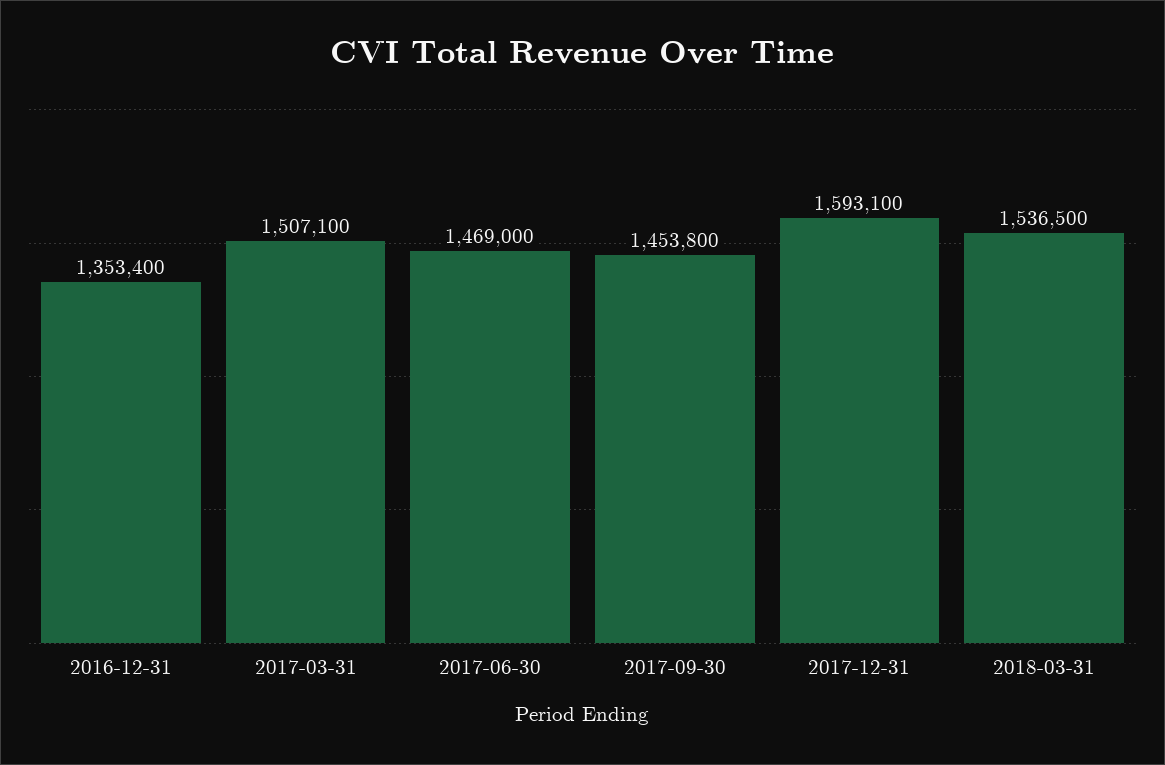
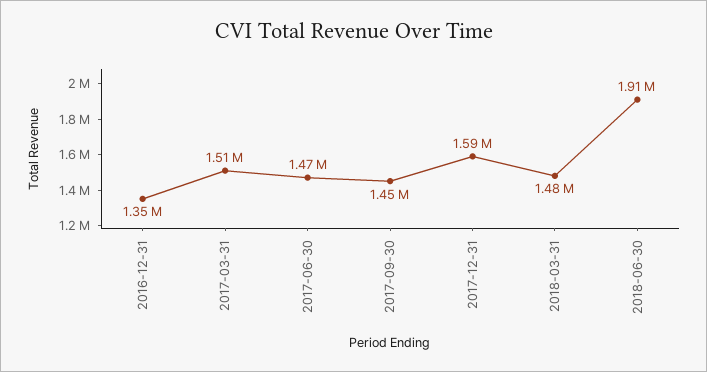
2018-03-31: 1536500 -> 1480000
2018-06-30: none -> 1910000

